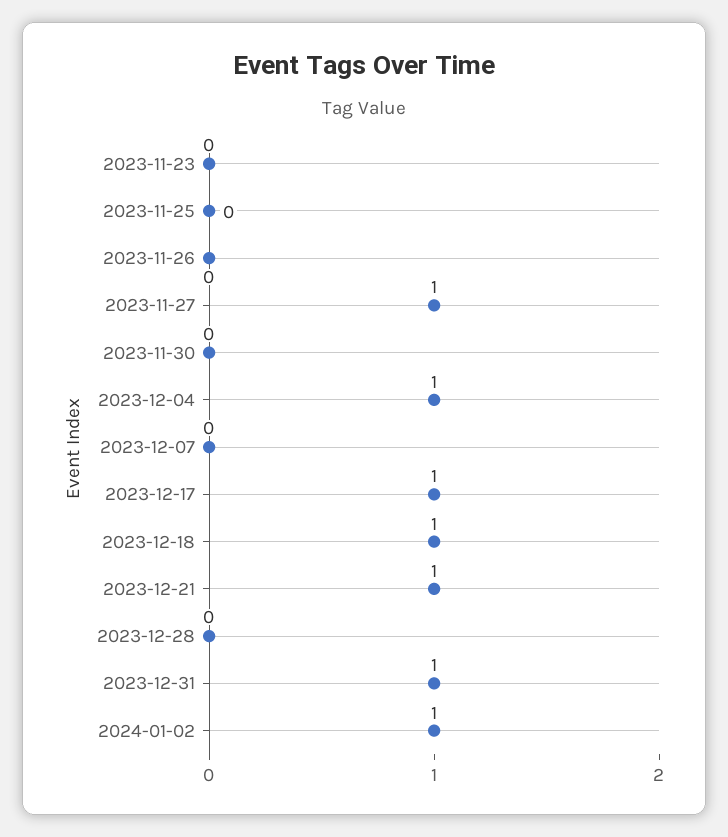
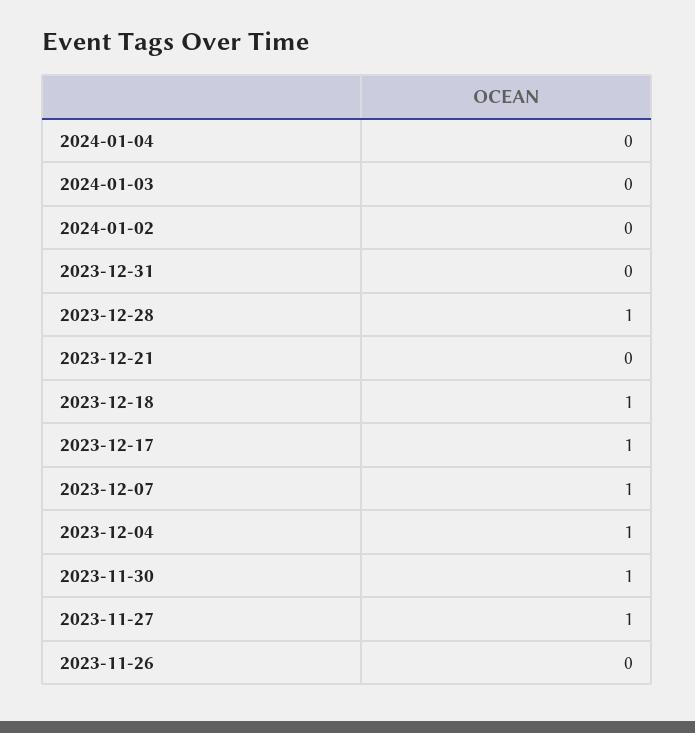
2023-11-23: 0 -> none
2023-11-25: 0 -> none
2023-11-30: 0 -> 1
2023-12-07: 0 -> 1
2023-12-21: 1 -> 0
2023-12-28: 0 -> 1
2023-12-31: 1 -> 0
2024-01-02: 1 -> 0
2024-01-04: none -> 0
2024-01-03: none -> 0

